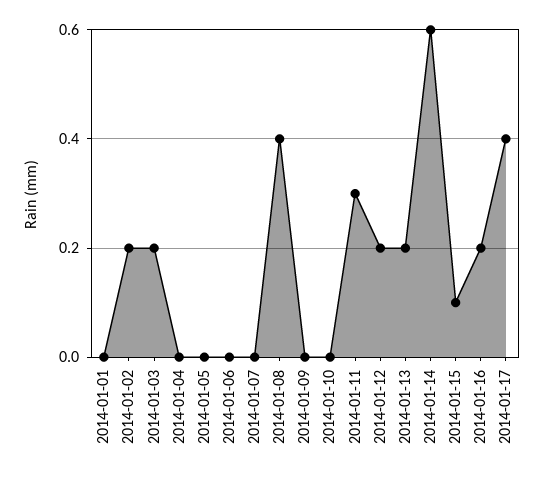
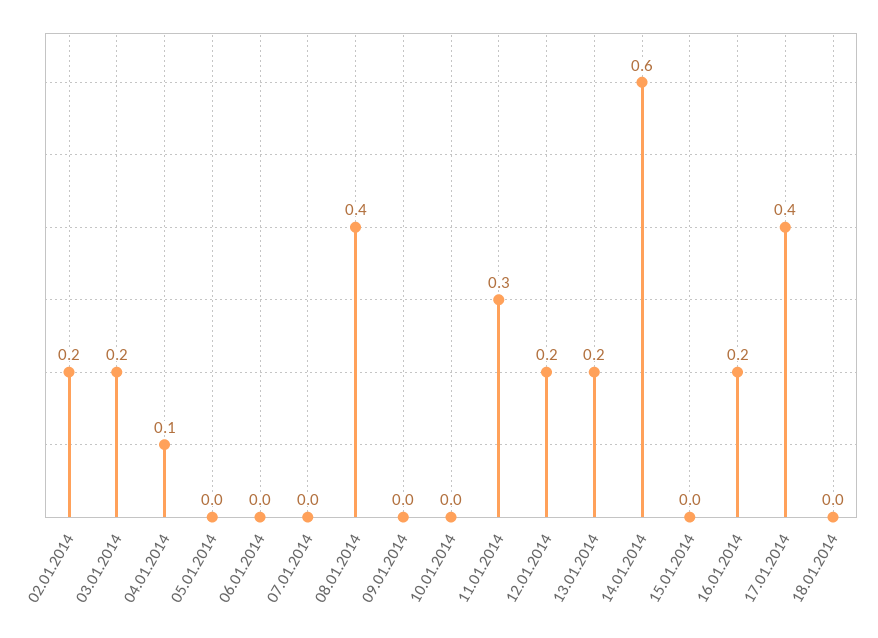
2014-01-01: 0 -> none
2014-01-04: 0 -> 0.1
2014-01-15: 0.1 -> 0
18.01.2014: none -> 0

